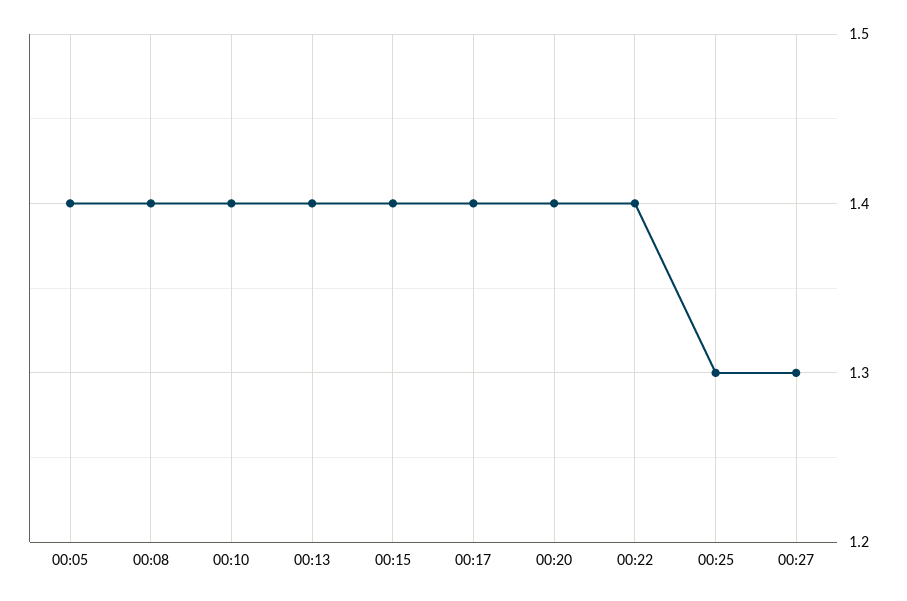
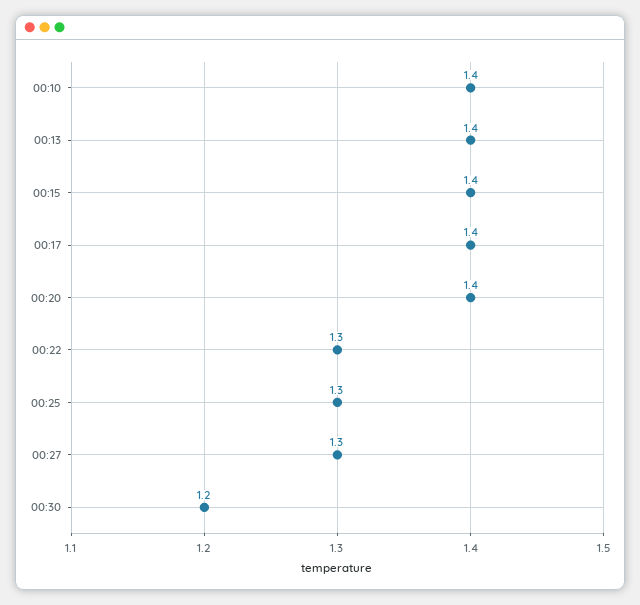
00:05: 1.4 -> none
00:08: 1.4 -> none
00:22: 1.4 -> 1.3
00:30: none -> 1.2

